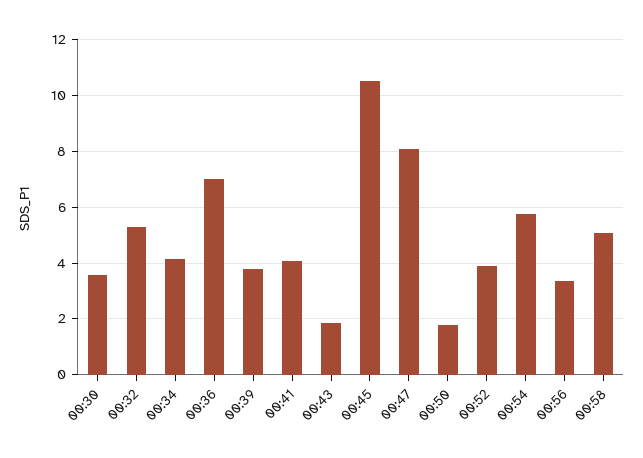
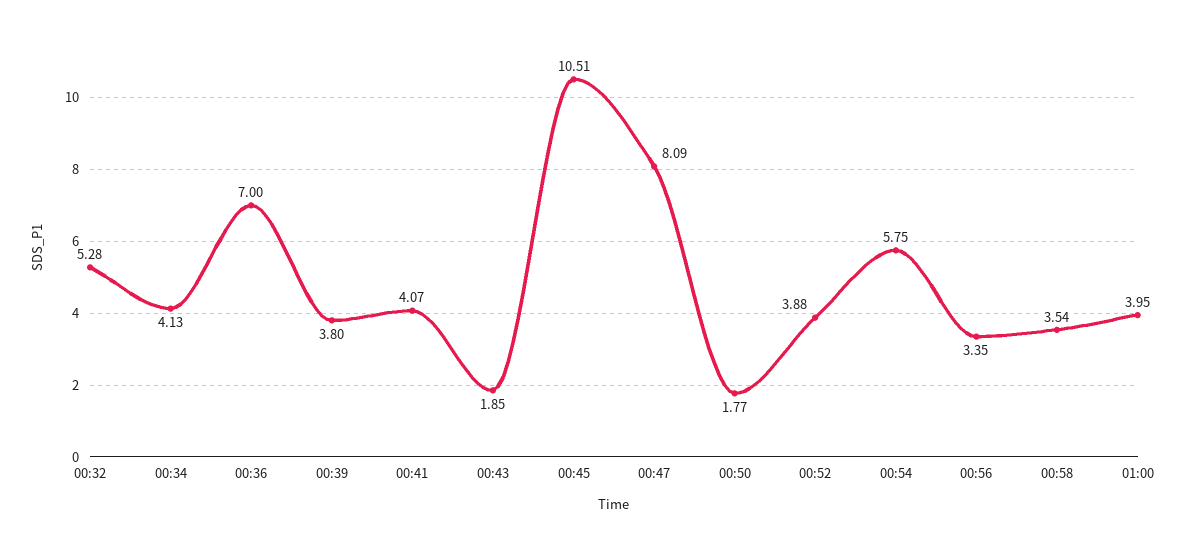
00:30: 3.5 -> none
00:58: 5 -> 3.54
01:00: none -> 3.95

